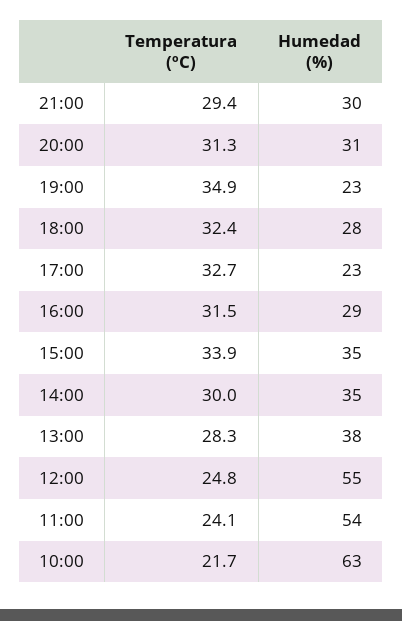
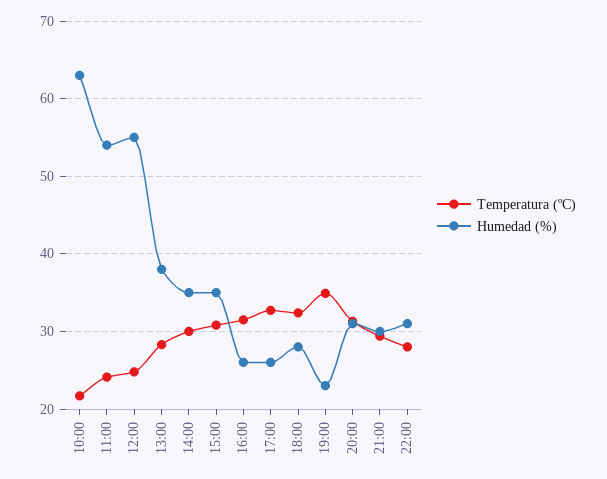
Humedad (%), 17:00: 23 -> 26
Humedad (%), 16:00: 29 -> 26
Temperatura (ºC), 15:00: 33.9 -> 31
Temperatura (ºC), 22:00: none -> 28
Humedad (%), 22:00: none -> 31

